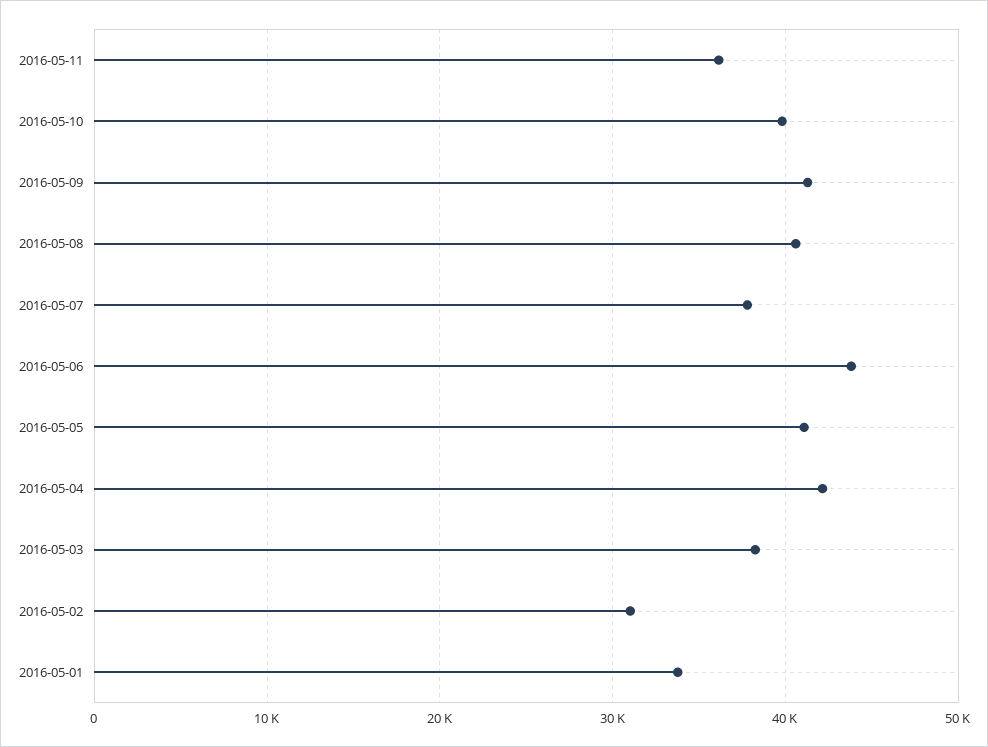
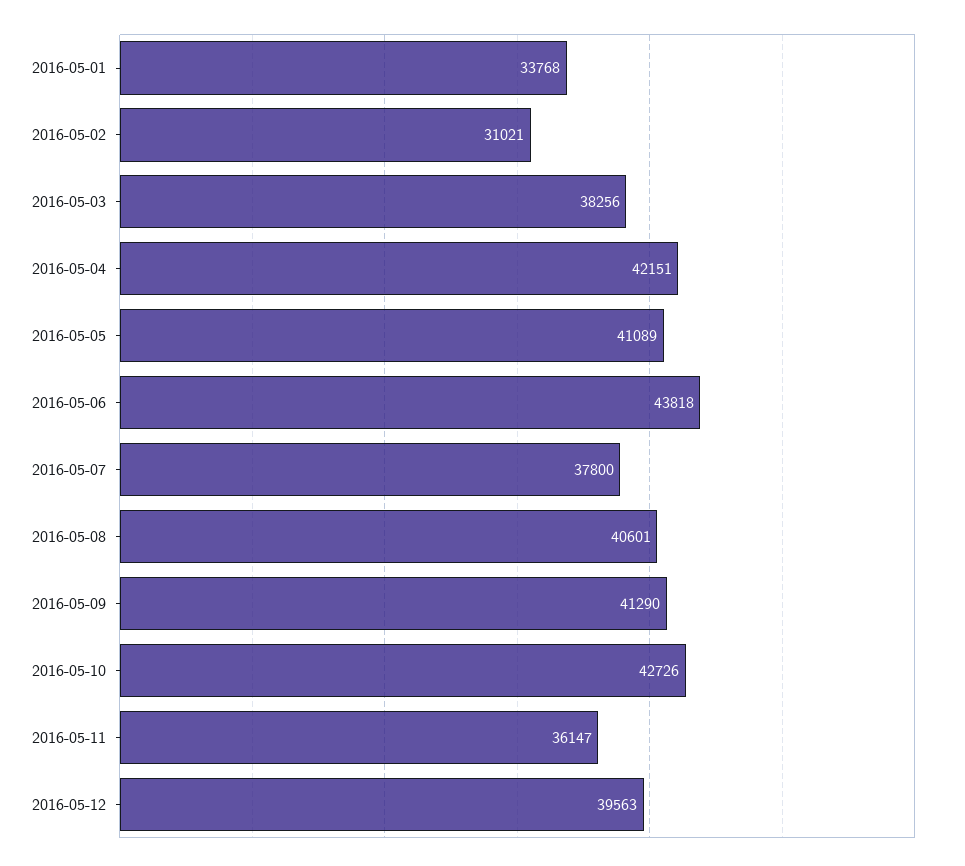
2016-05-10: 40000 -> 42726
2016-05-12: none -> 39563

